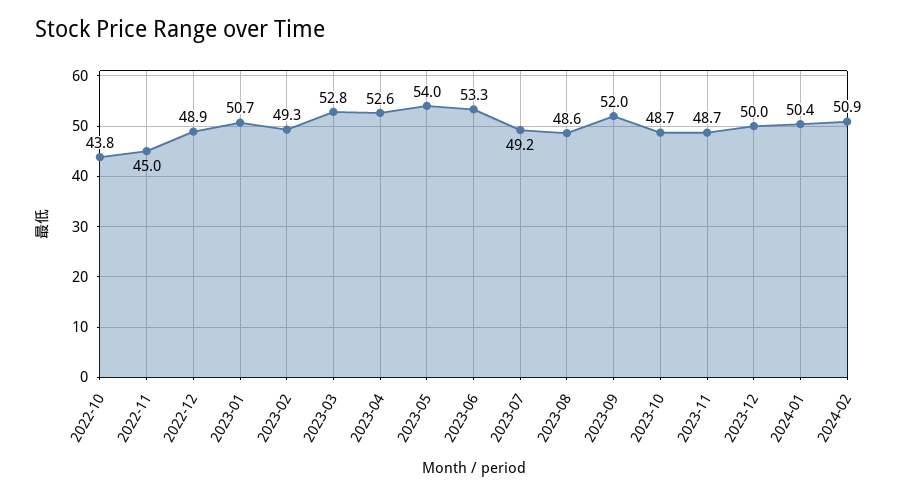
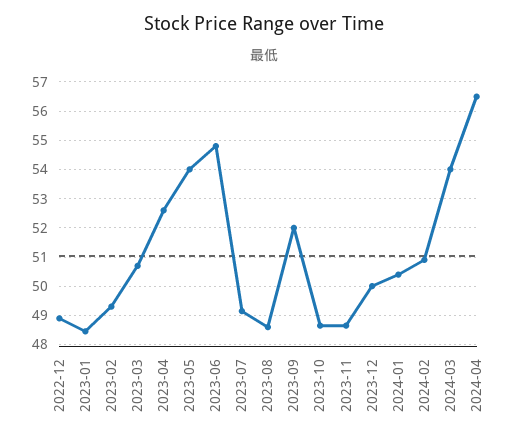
2022-10: 43.8 -> none
2022-11: 45 -> none
2023-01: 50.7 -> 48.5
2023-03: 52.8 -> 50.75
2023-06: 53.3 -> 54.75
2024-03: none -> 54
2024-04: none -> 56.5

